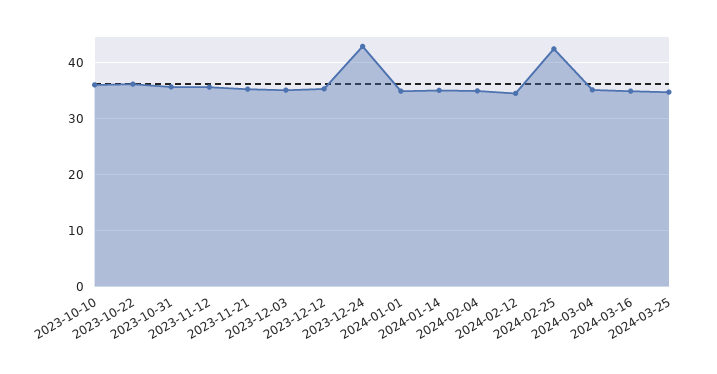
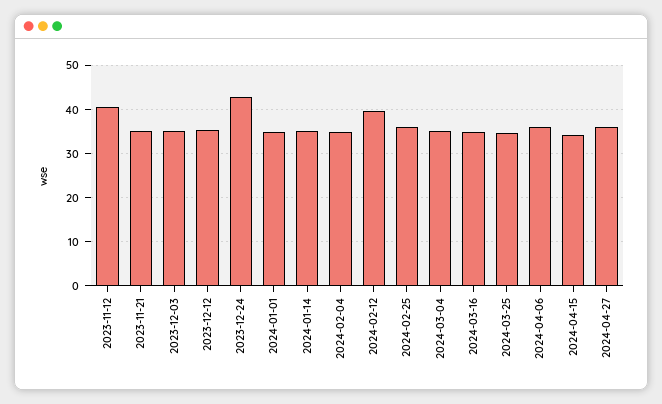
2023-10-10: 36 -> none
2023-10-22: 36 -> none
2023-10-31: 36 -> none
2023-11-12: 36 -> 40
2024-02-12: 34 -> 40
2024-02-25: 42 -> 36
2024-04-06: none -> 36
2024-04-15: none -> 34
2024-04-27: none -> 36

